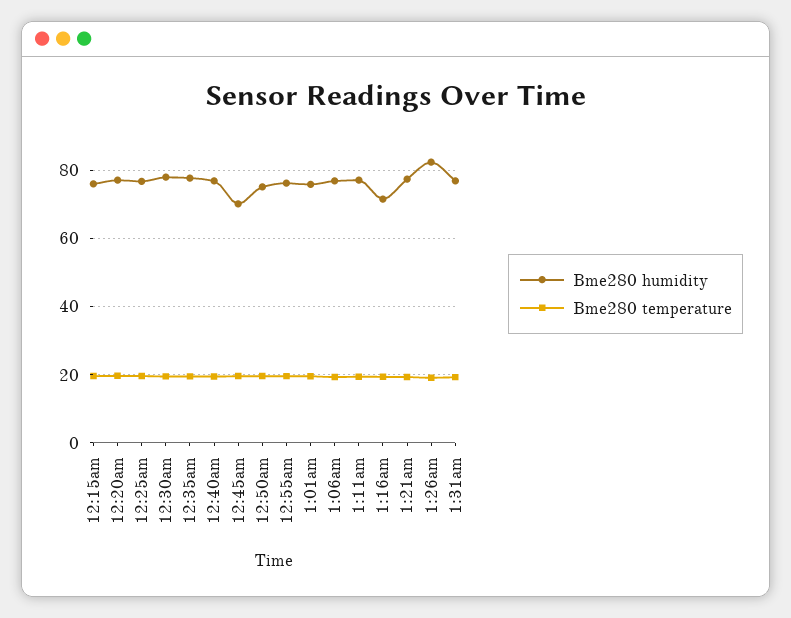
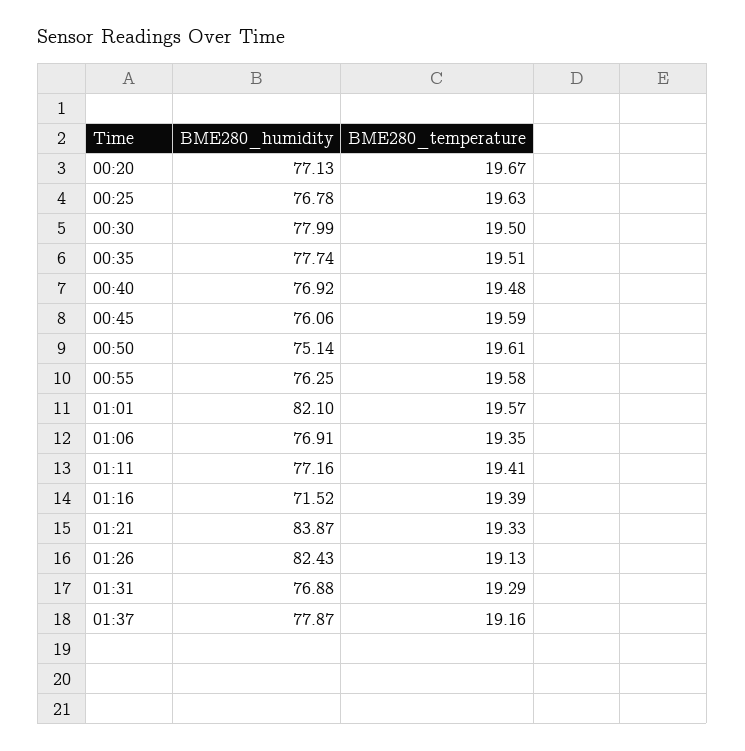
Bme280 humidity, 12:15am: 76 -> none
Bme280 temperature, 12:15am: 20 -> none
Bme280 humidity, 12:45am: 70 -> 76.06
Bme280 humidity, 1:01am: 76 -> 82.1
Bme280 humidity, 1:21am: 78 -> 83.87
Bme280 humidity, 01:37: none -> 77.87
Bme280 temperature, 01:37: none -> 19.16

